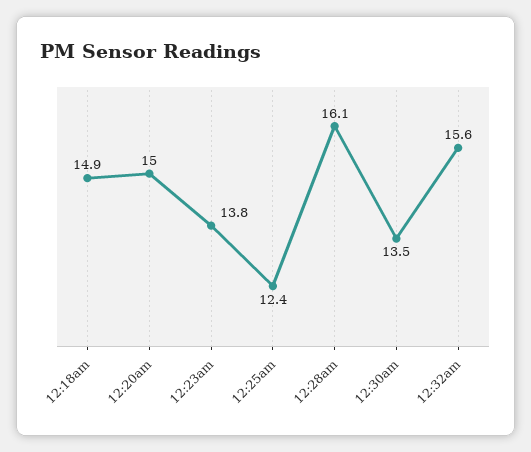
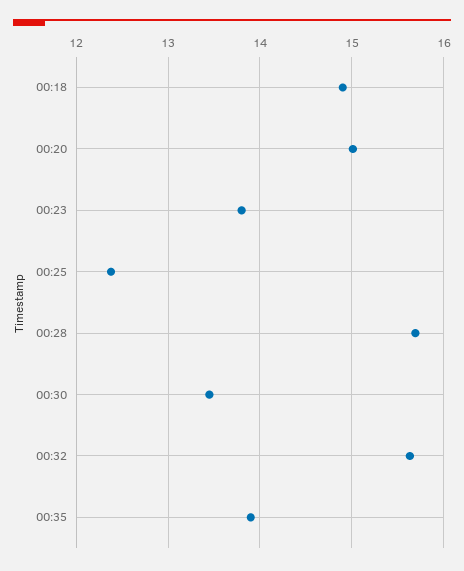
12:28am: 16.1 -> 15.7
00:35: none -> 13.9

